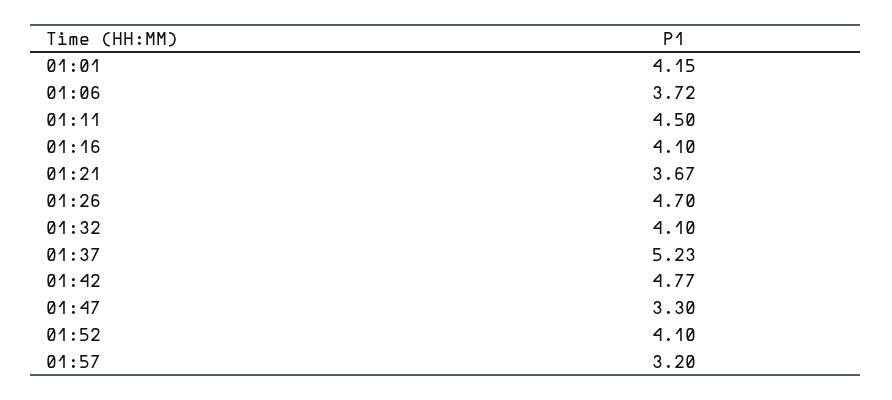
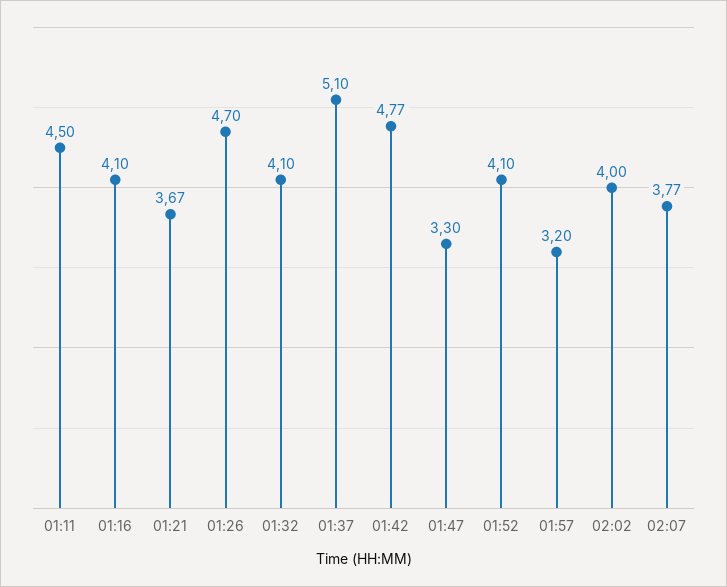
01:01: 4.15 -> none
01:06: 3.72 -> none
01:37: 5.23 -> 5.1
02:02: none -> 4
02:07: none -> 3.77

